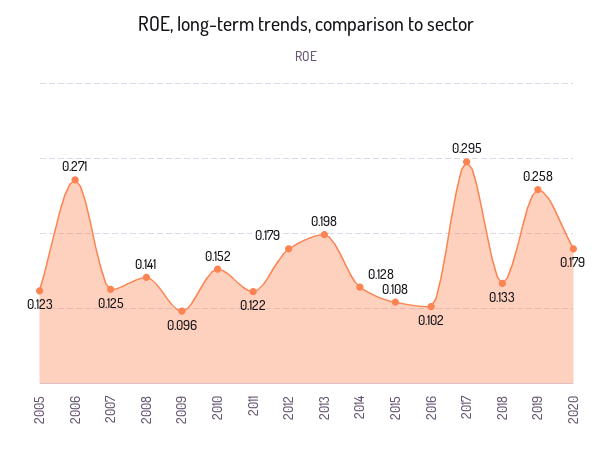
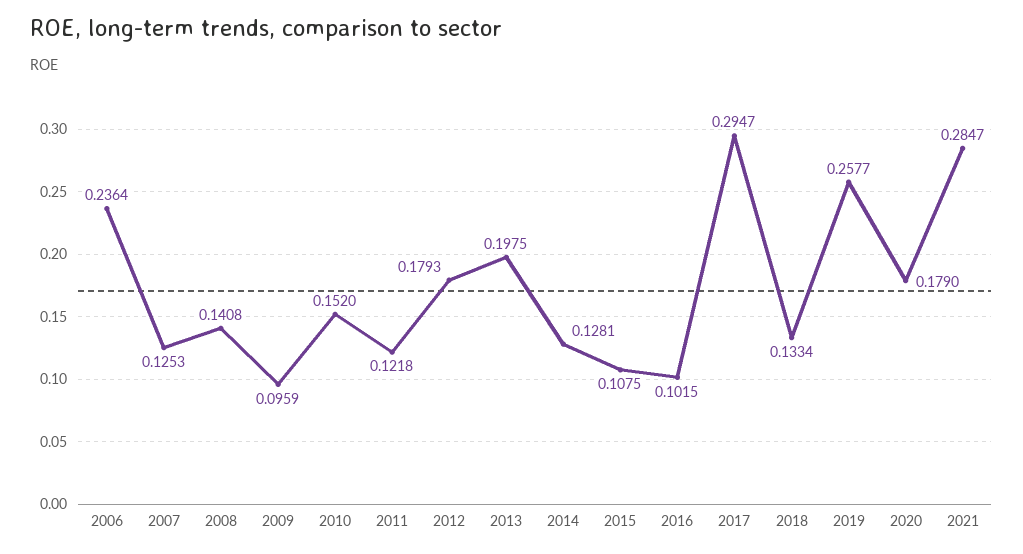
2005: 0.123 -> none
2006: 0.271 -> 0.2364
2021: none -> 0.2847

